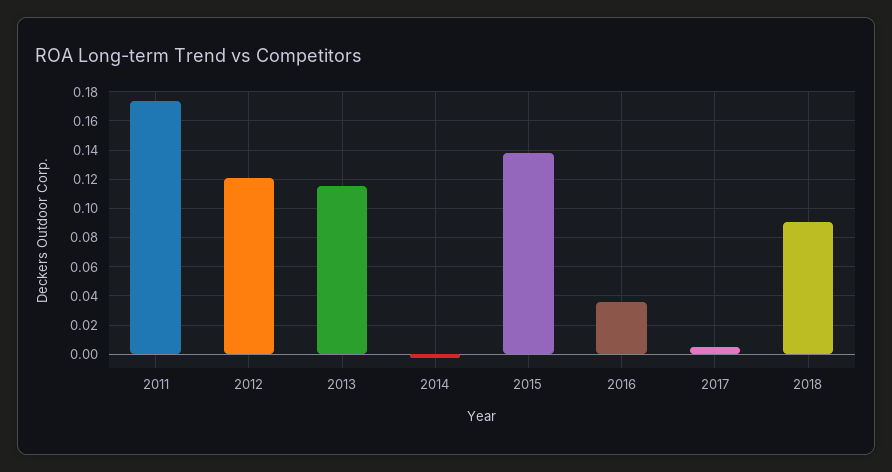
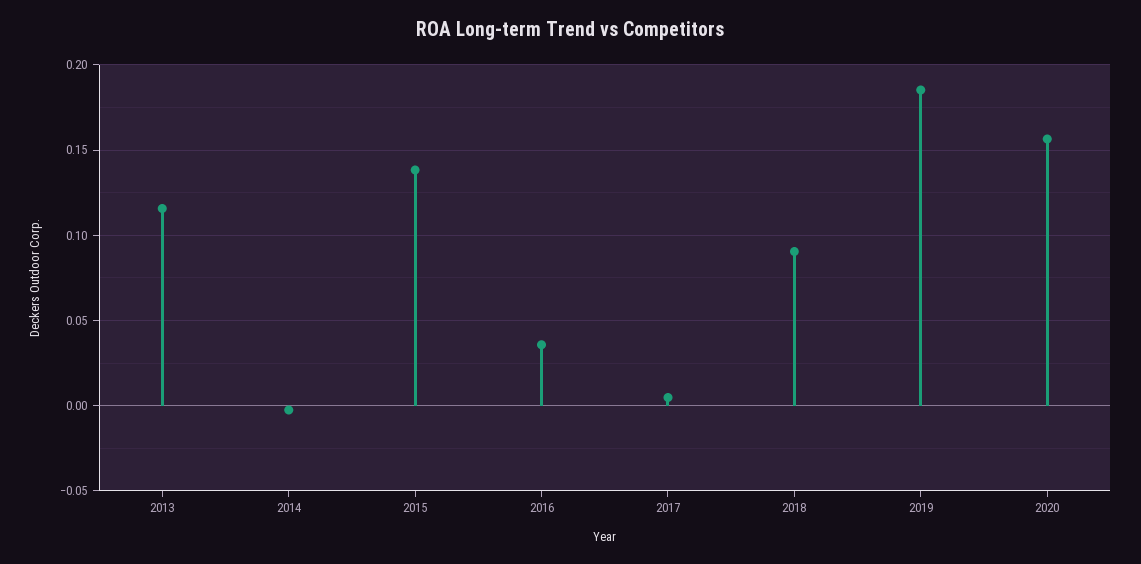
2011: 0.175 -> none
2012: 0.12 -> none
2019: none -> 0.185
2020: none -> 0.155

